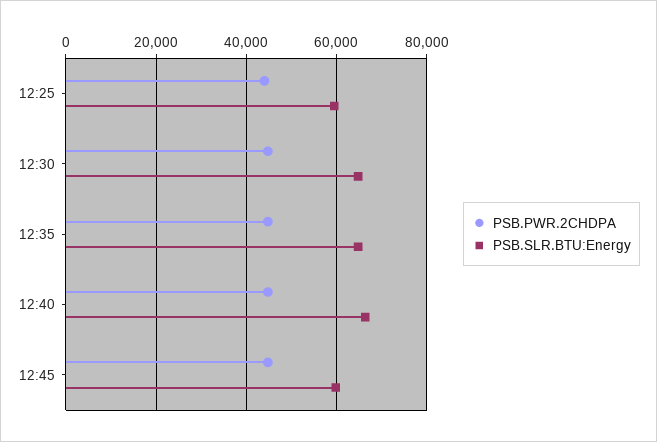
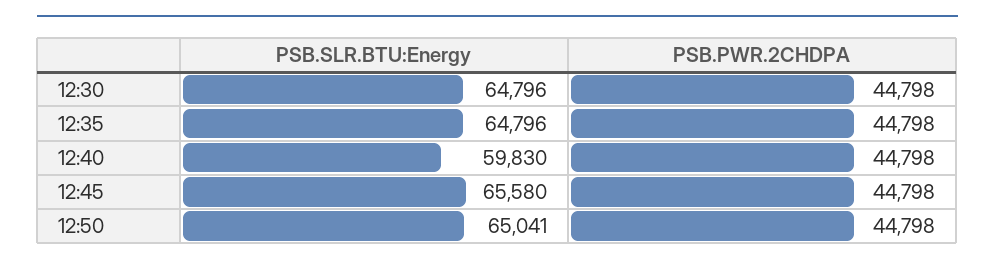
PSB.PWR.2CHDPA, 12:25: 44000 -> none
PSB.SLR.BTU:Energy, 12:25: 60000 -> none
PSB.SLR.BTU:Energy, 12:40: 66000 -> 59830
PSB.SLR.BTU:Energy, 12:45: 60000 -> 65580
PSB.SLR.BTU:Energy, 12:50: none -> 65041
PSB.PWR.2CHDPA, 12:50: none -> 44798

